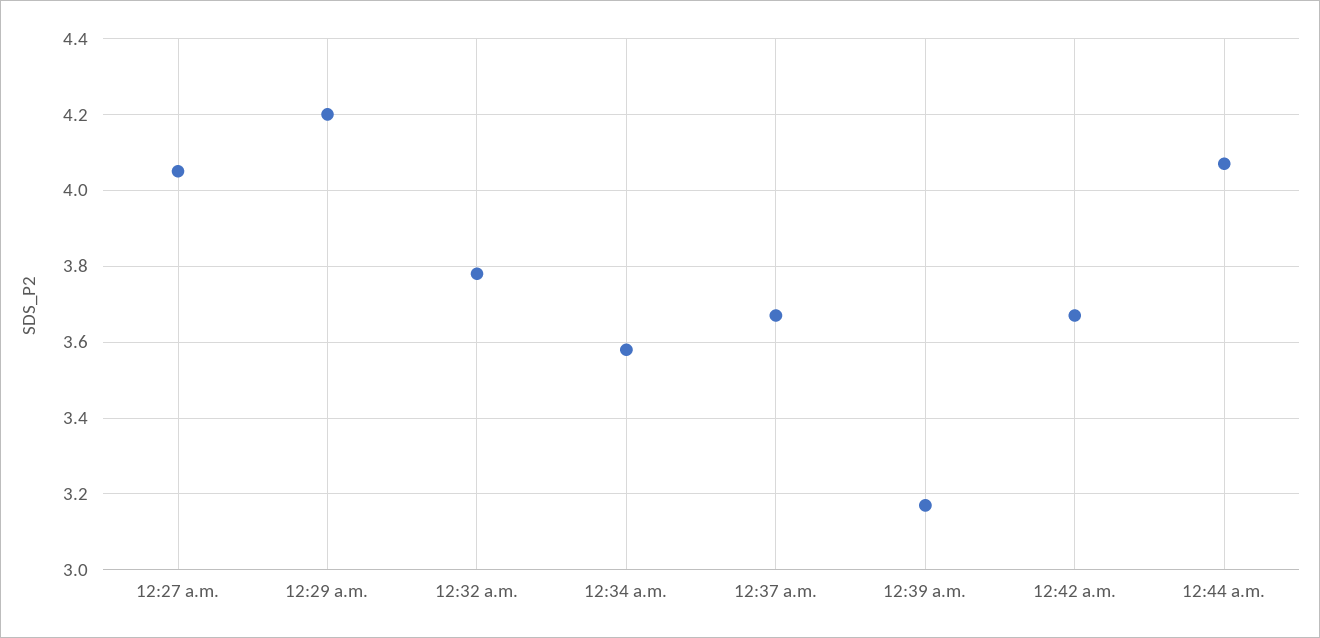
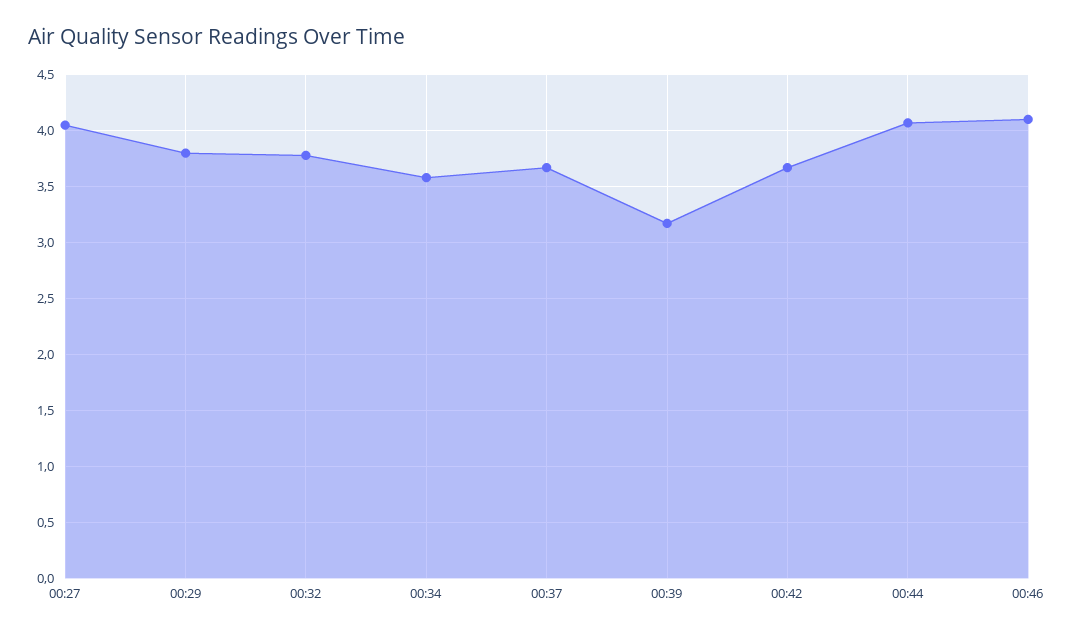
12:29 a.m.: 4.2 -> 3.8
00:46: none -> 4.1

